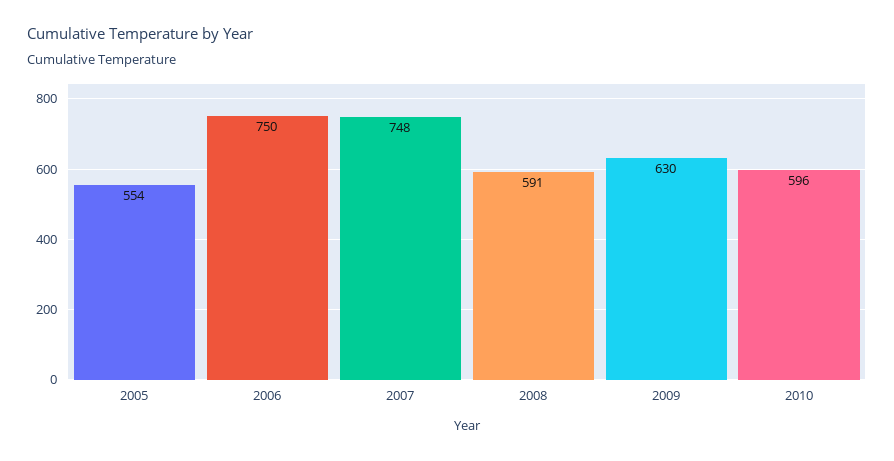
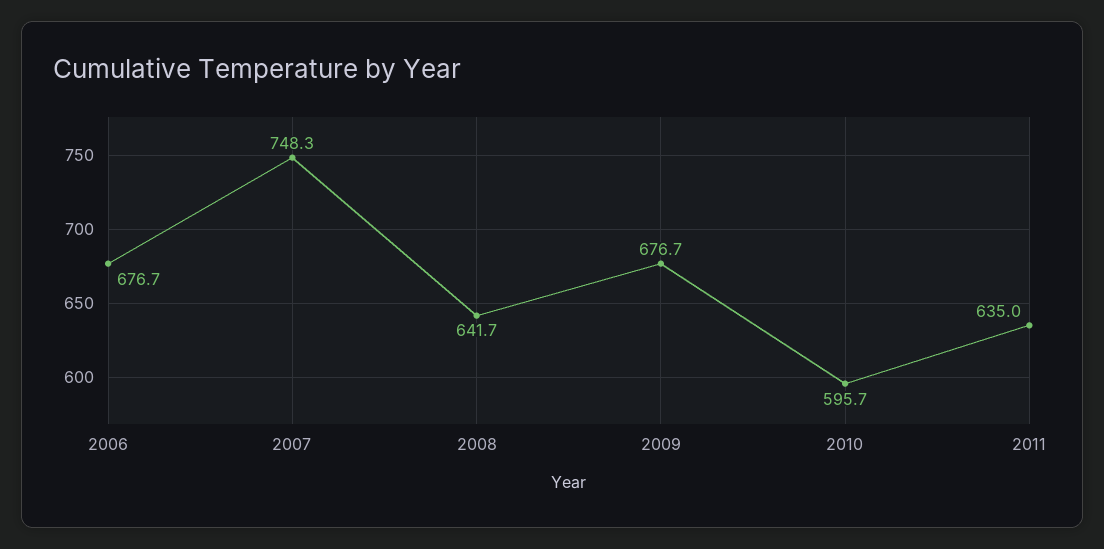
2005: 554 -> none
2006: 750 -> 676.7
2008: 591 -> 641.7
2009: 630 -> 676.7
2011: none -> 635

